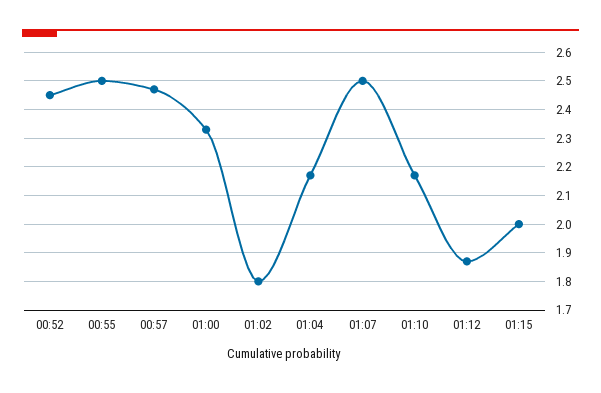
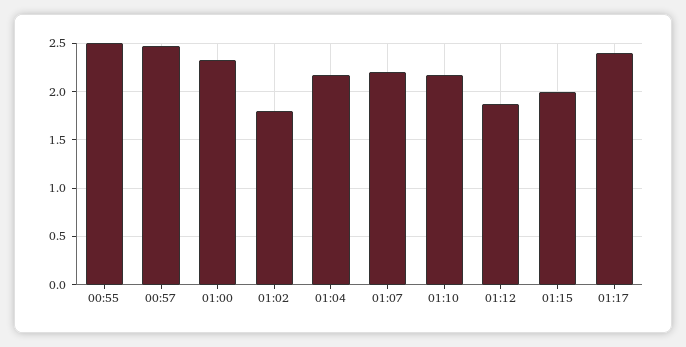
00:52: 2.45 -> none
01:07: 2.5 -> 2.2
01:17: none -> 2.4

